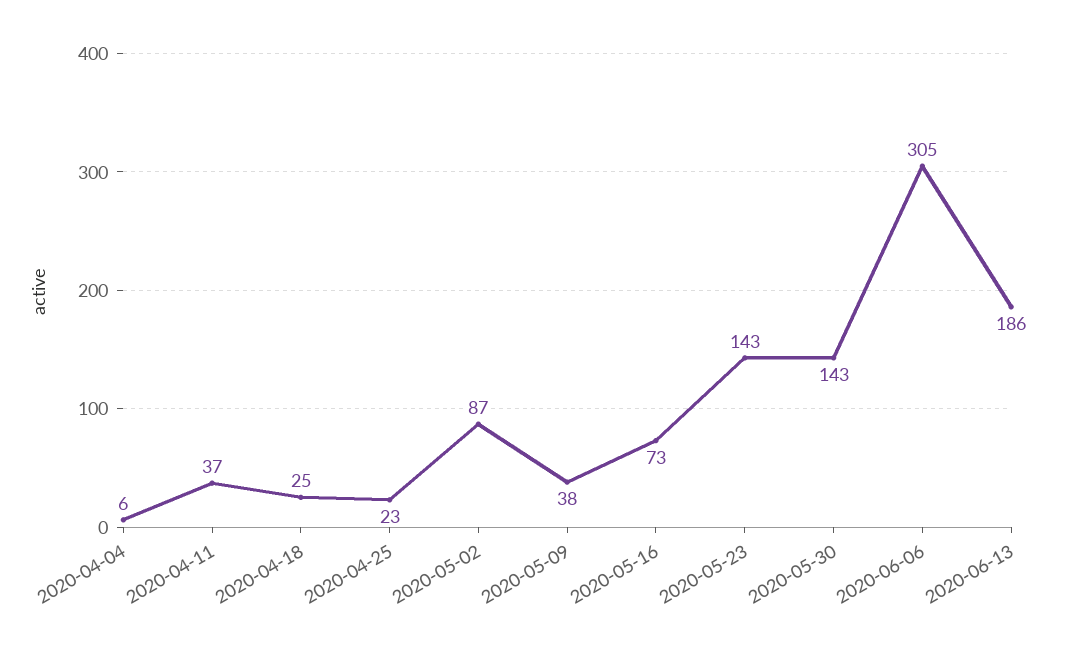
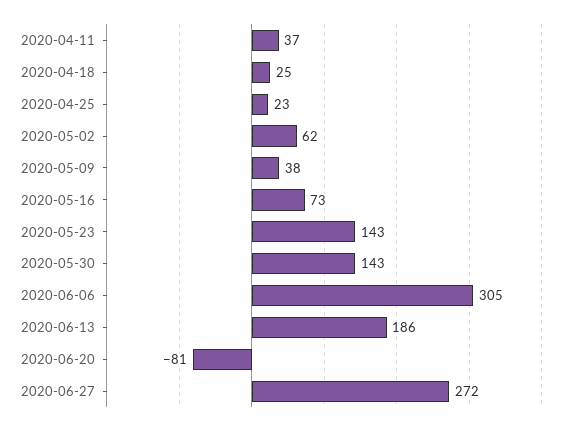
2020-04-04: 6 -> none
2020-05-02: 87 -> 62
2020-06-20: none -> -81
2020-06-27: none -> 272

